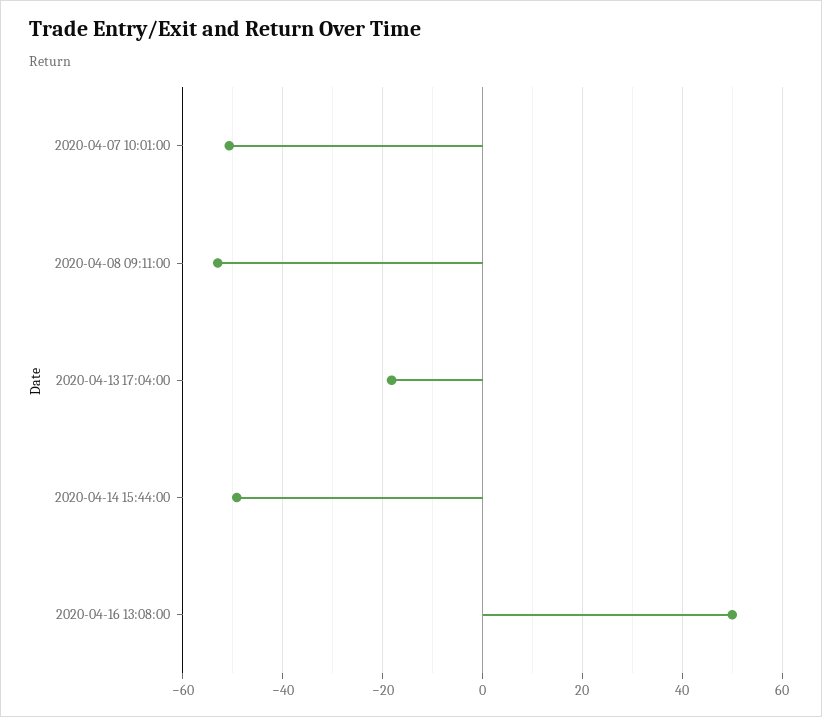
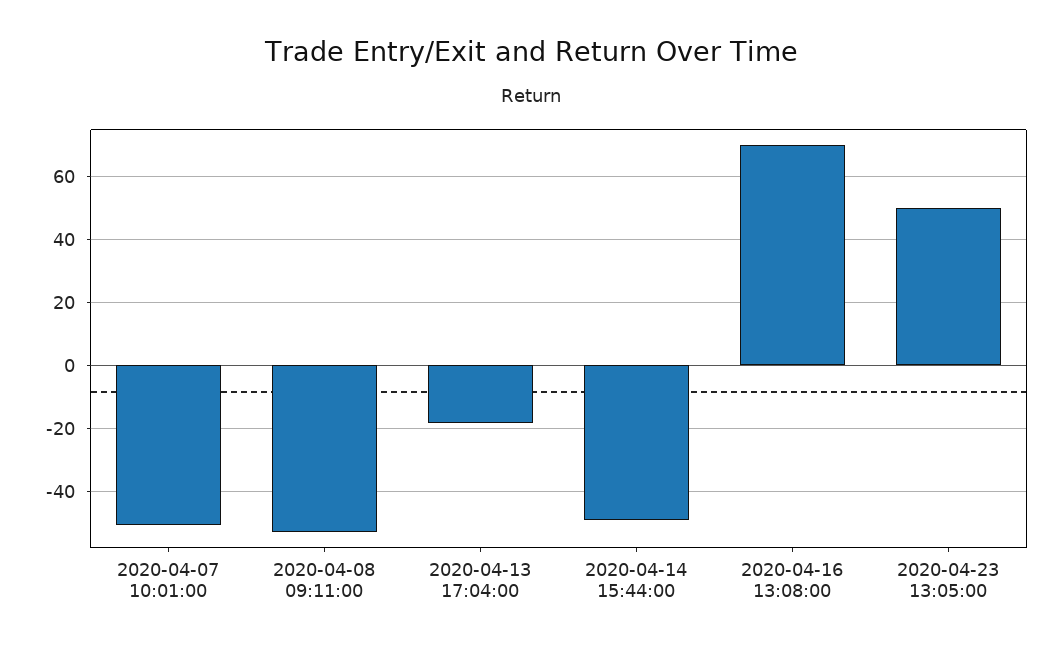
2020-04-16 13:08:00: 50 -> 70
2020-04-23 13:05:00: none -> 50

